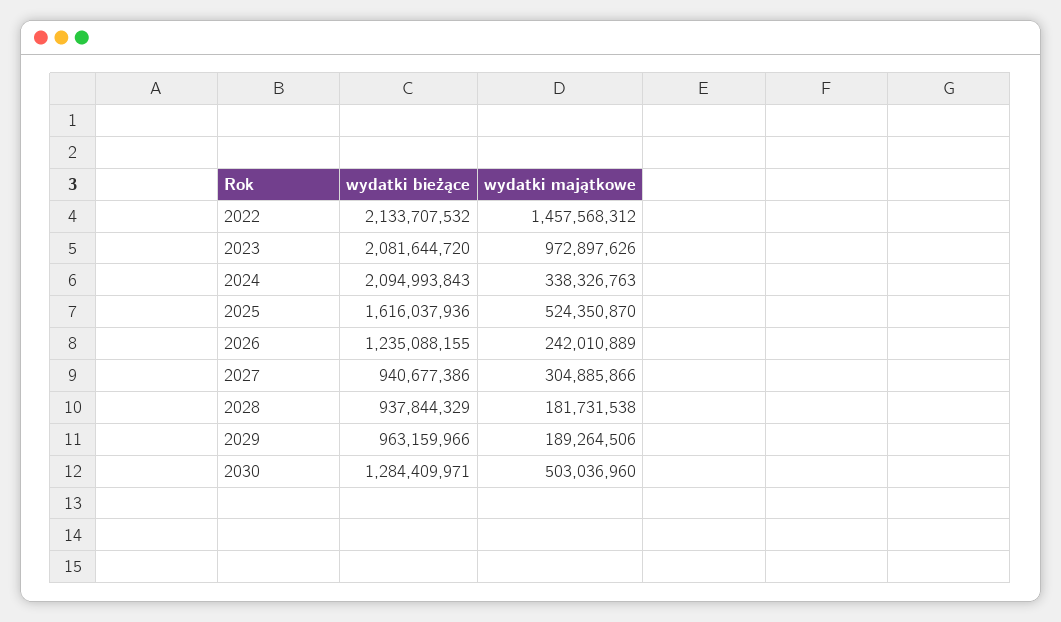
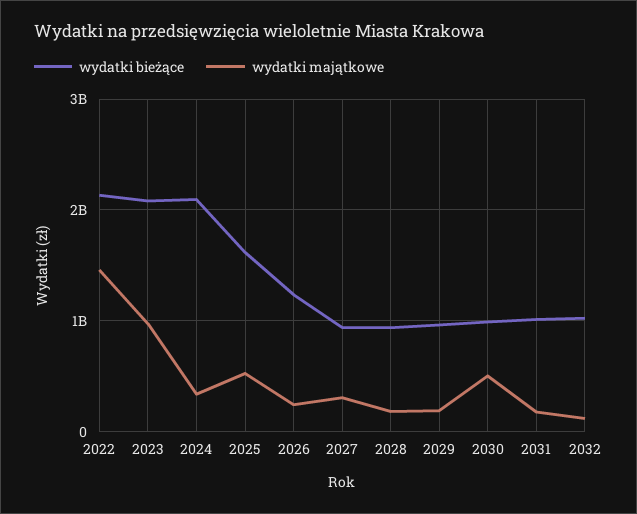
wydatki bieżące, 2030: 1284409971 -> 1000000000
wydatki bieżące, 2031: none -> 1000000000
wydatki majątkowe, 2031: none -> 200000000
wydatki bieżące, 2032: none -> 1000000000
wydatki majątkowe, 2032: none -> 100000000

